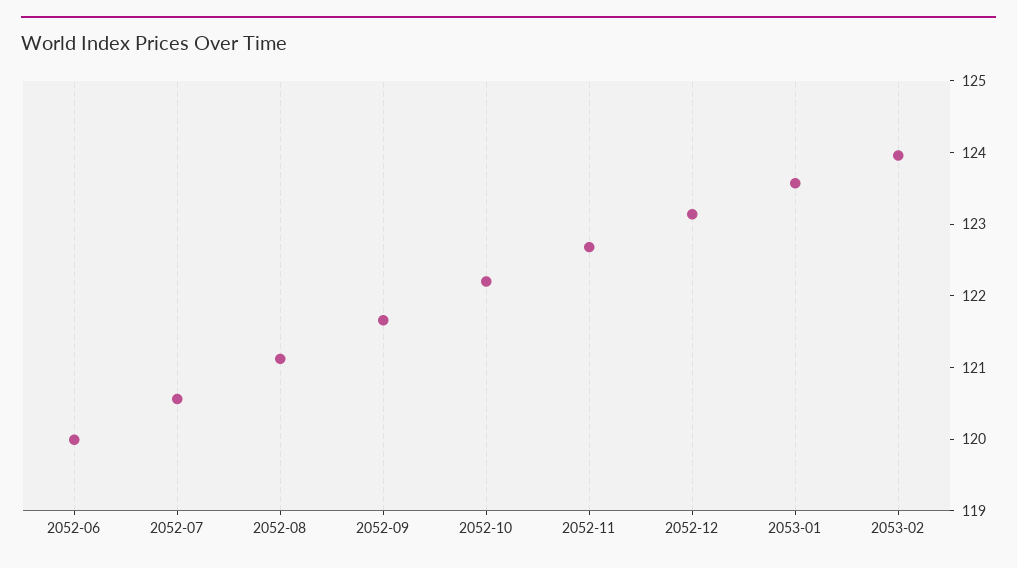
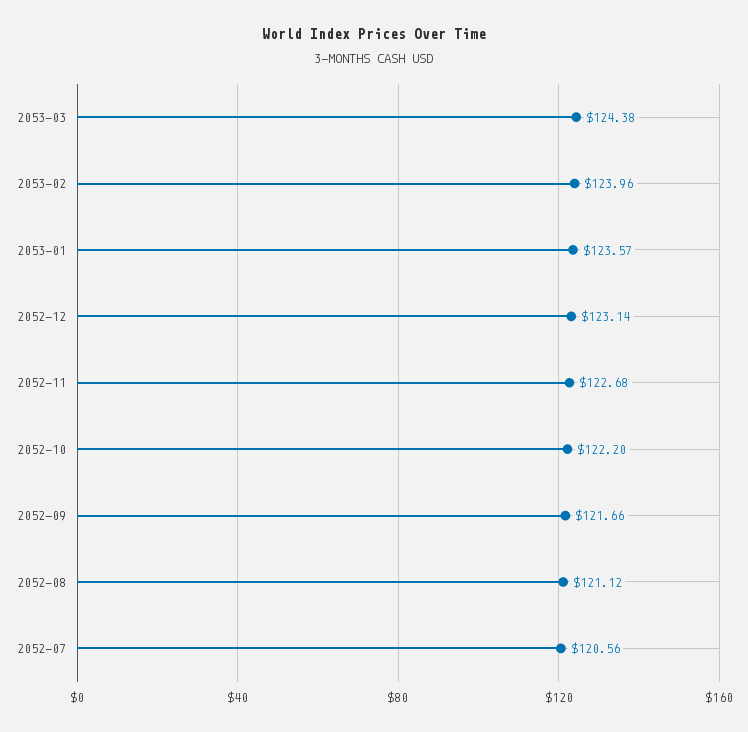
2052-06: 120 -> none
2053-03: none -> 124.38

